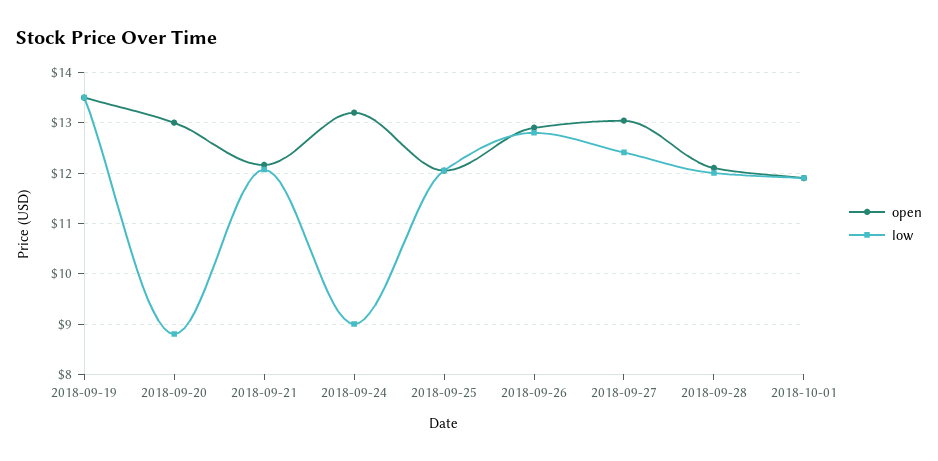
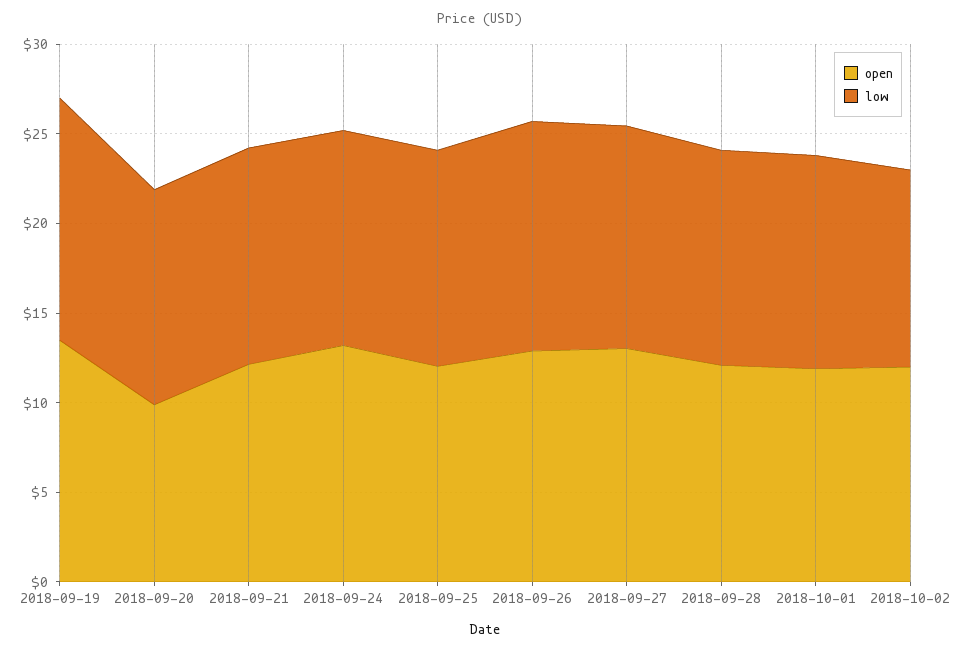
open, 2018-09-20: 13 -> 10
low, 2018-09-20: 8.8 -> 12
low, 2018-09-24: 9 -> 12
open, 2018-10-02: none -> 12
low, 2018-10-02: none -> 11

